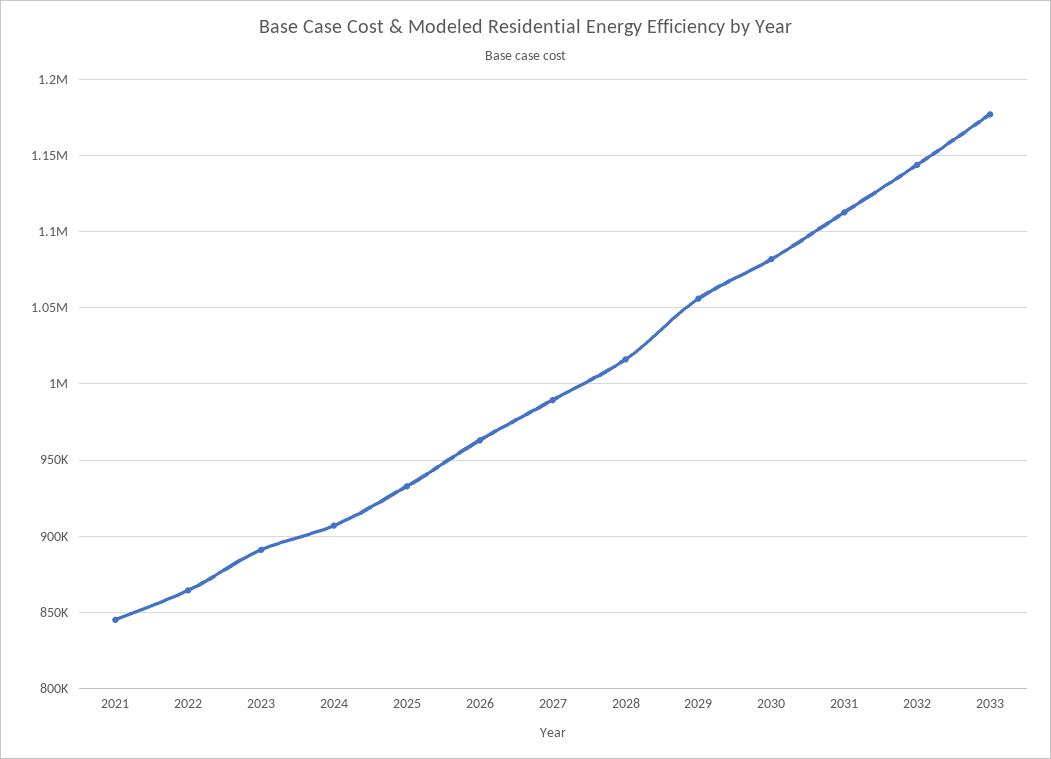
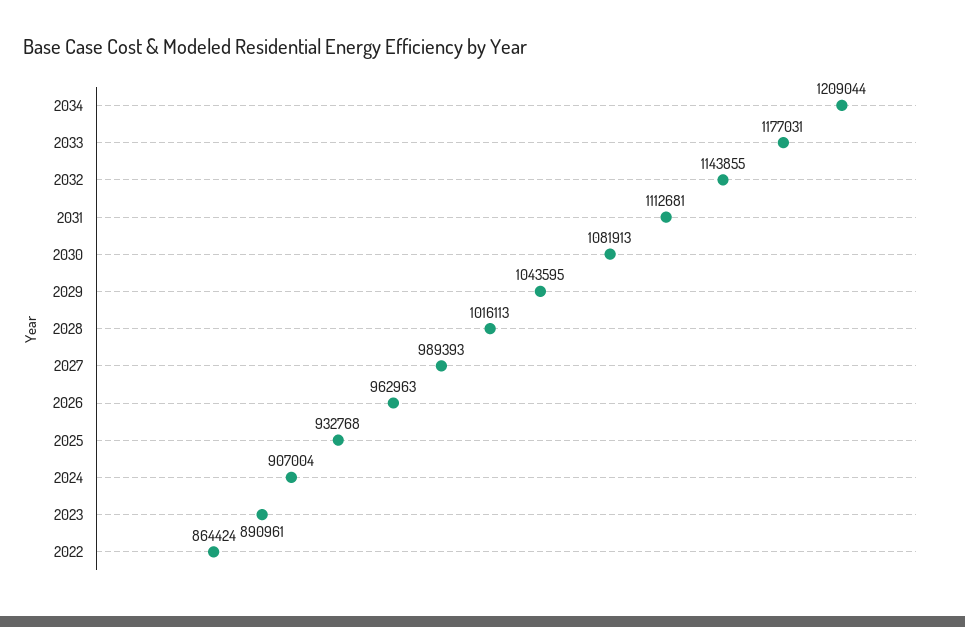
2021: 845000 -> none
2029: 1055000 -> 1043595
2034: none -> 1209044

